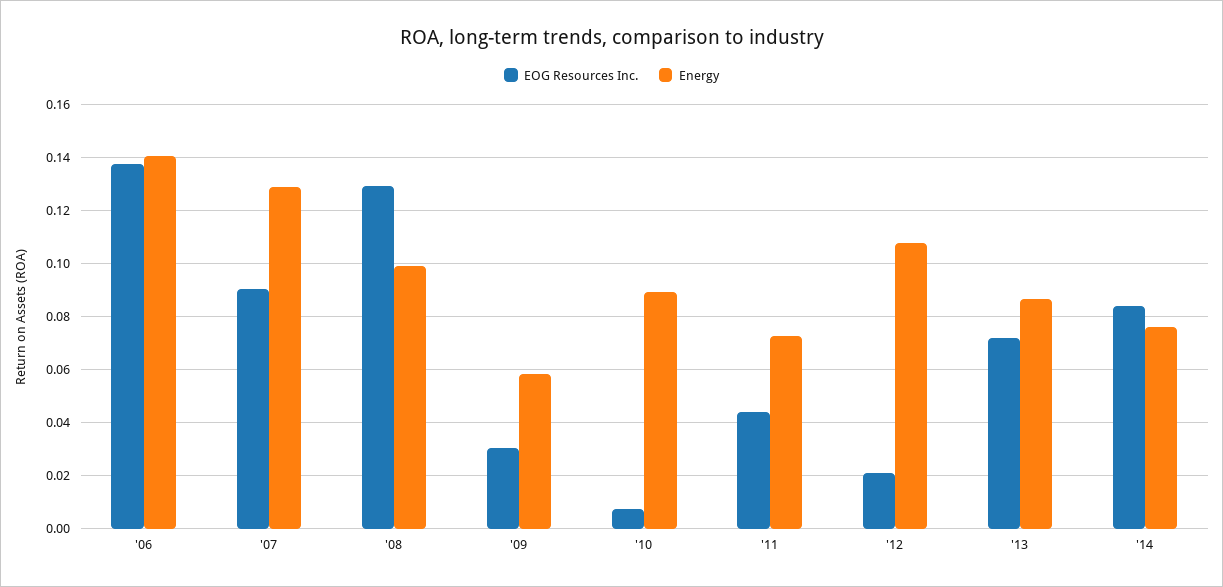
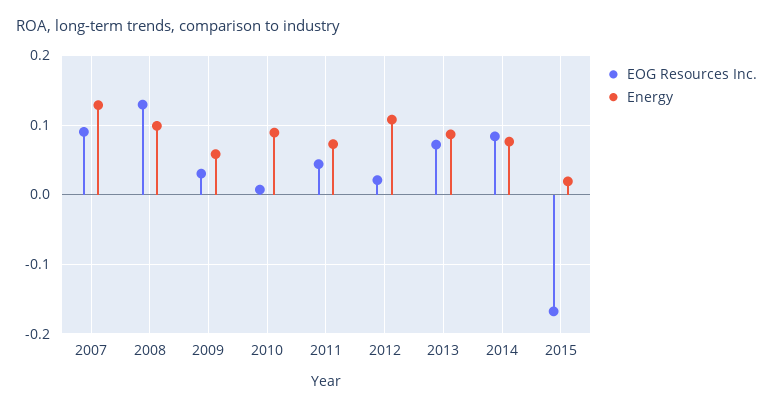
EOG Resources Inc., '06: 0.1375 -> none
Energy, '06: 0.14 -> none
EOG Resources Inc., 2015: none -> -0.17
Energy, 2015: none -> 0.02

